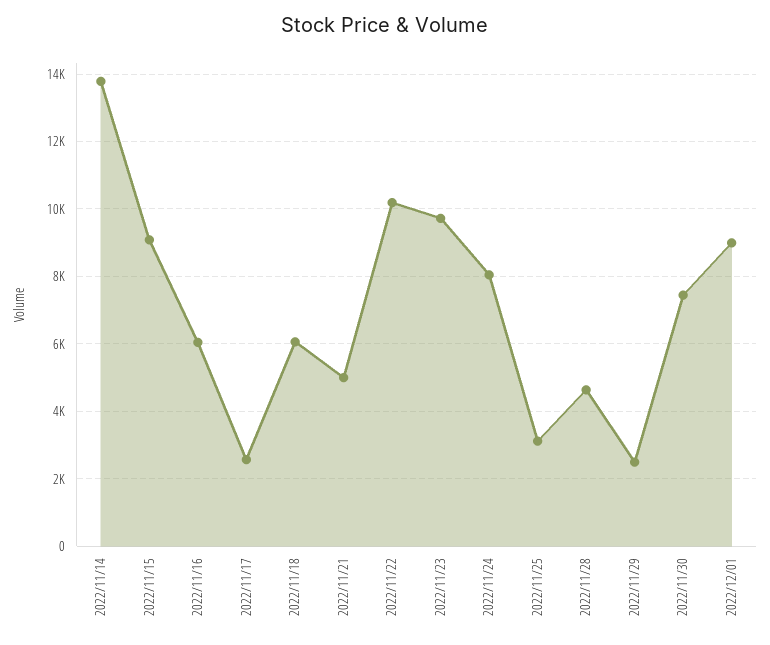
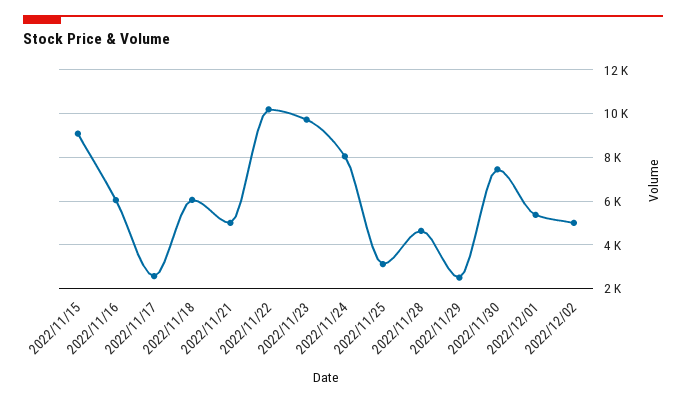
2022/11/14: 13800 -> none
2022/12/01: 9000 -> 5500
2022/12/02: none -> 5000

